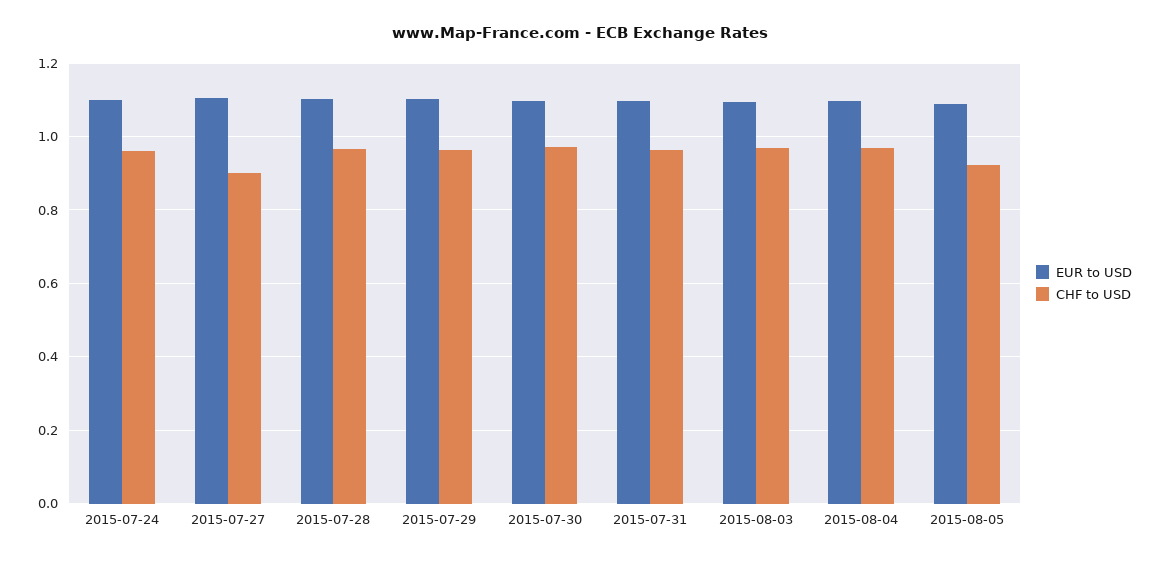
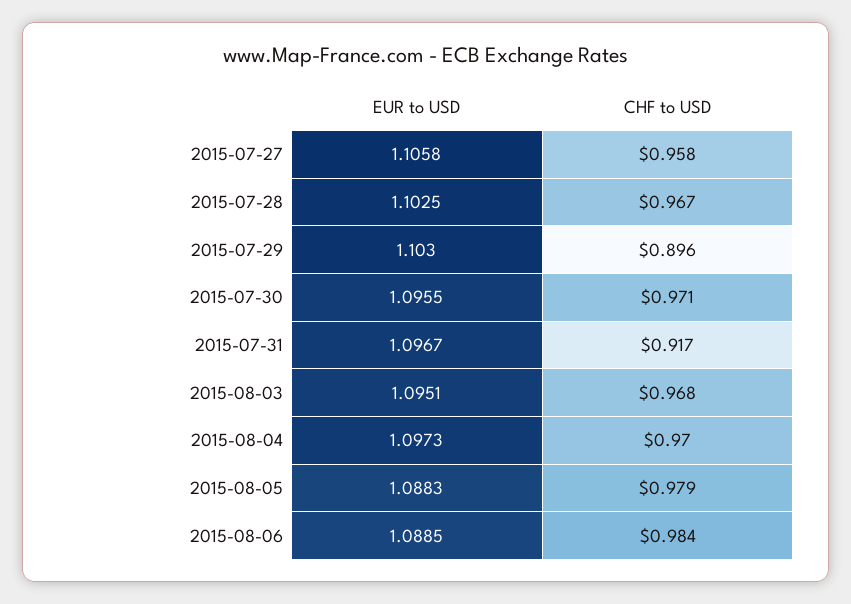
EUR to USD, 2015-07-24: 1.1 -> none
CHF to USD, 2015-07-24: 0.96 -> none
CHF to USD, 2015-07-27: 0.9 -> 0.958
CHF to USD, 2015-07-29: 0.96 -> 0.896
CHF to USD, 2015-07-31: 0.96 -> 0.917
CHF to USD, 2015-08-05: 0.92 -> 0.979
EUR to USD, 2015-08-06: none -> 1.0885
CHF to USD, 2015-08-06: none -> 0.984

